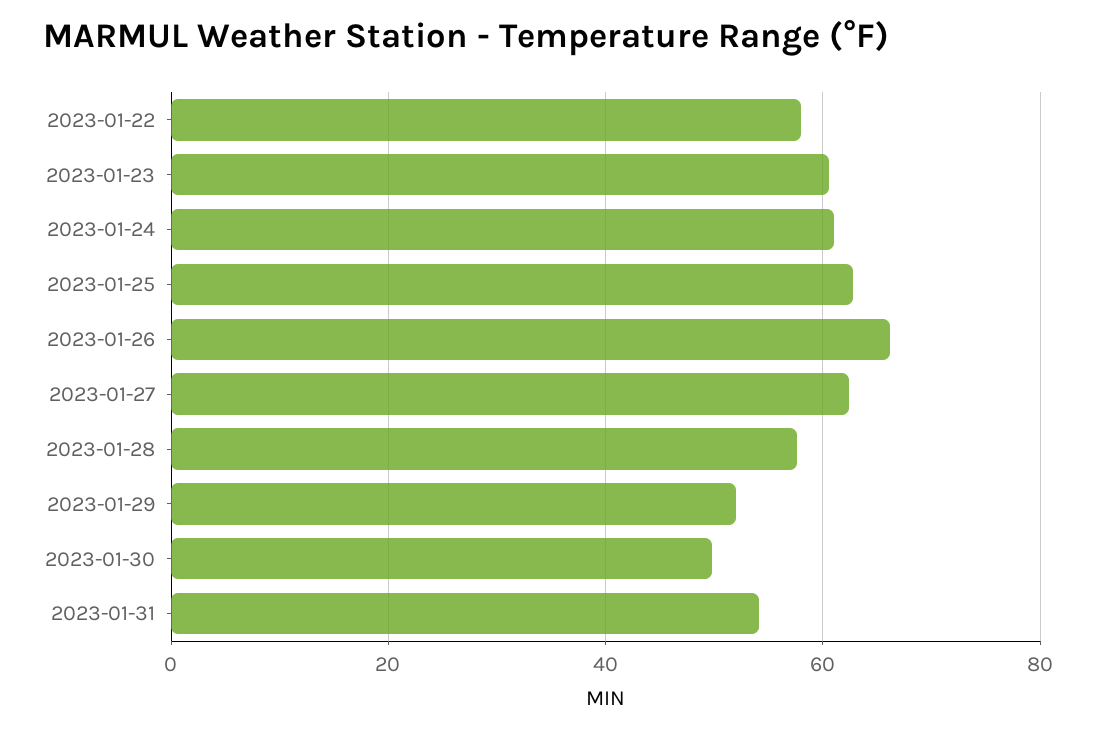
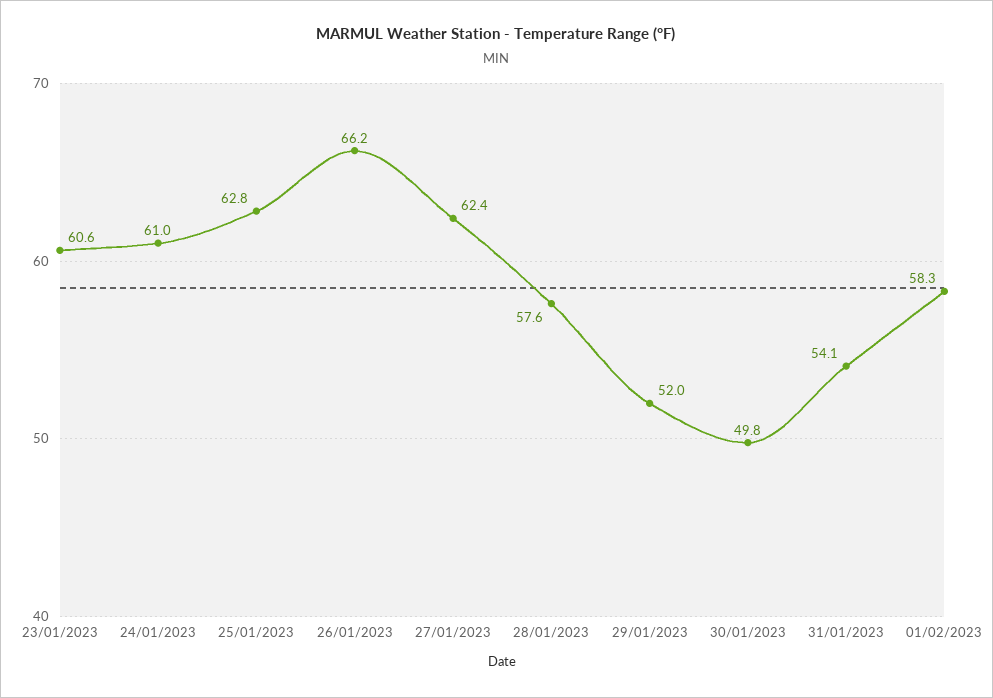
2023-01-22: 58 -> none
01/02/2023: none -> 58.3

